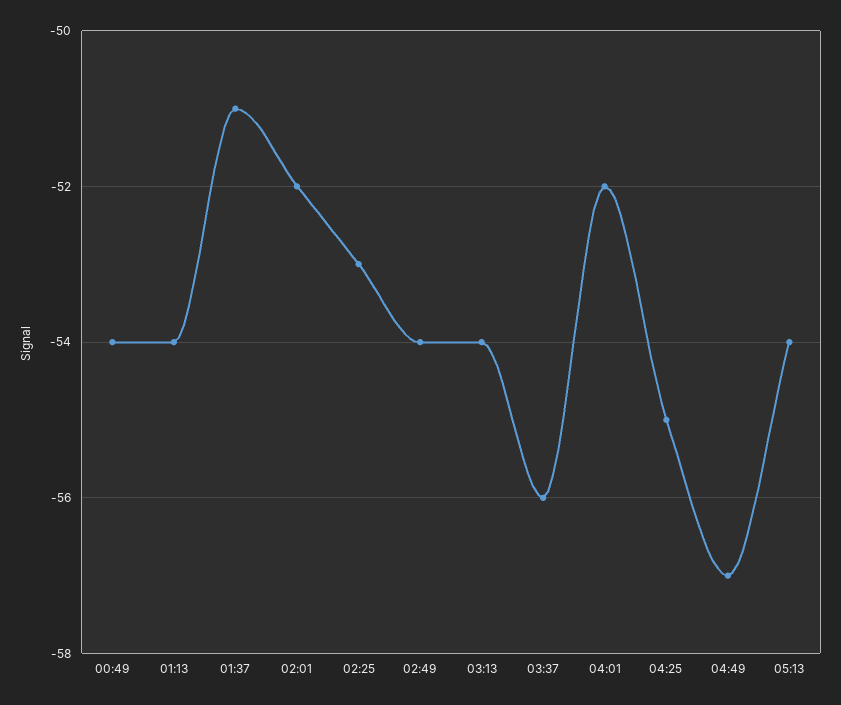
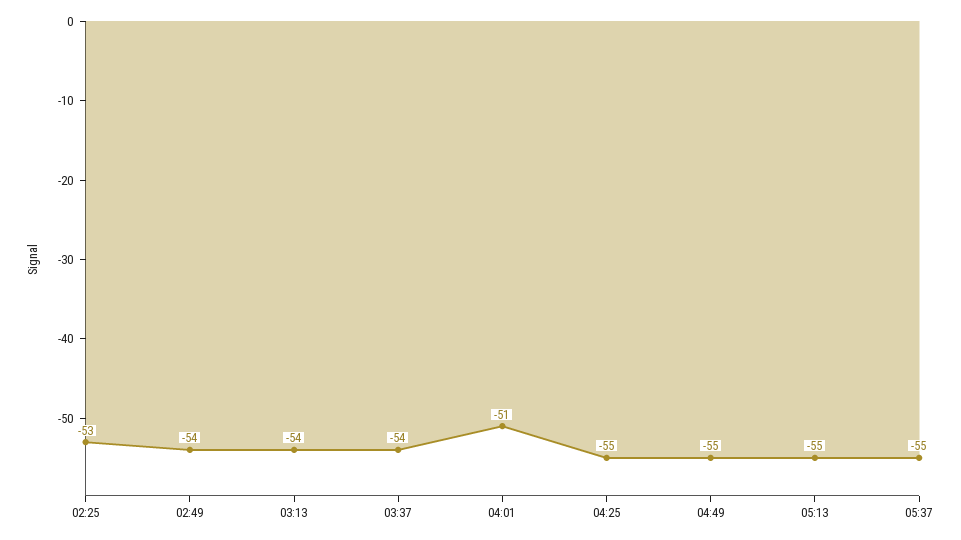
00:49: -54 -> none
01:13: -54 -> none
01:37: -51 -> none
02:01: -52 -> none
03:37: -56 -> -54
04:01: -52 -> -51
04:49: -57 -> -55
05:13: -54 -> -55
05:37: none -> -55

